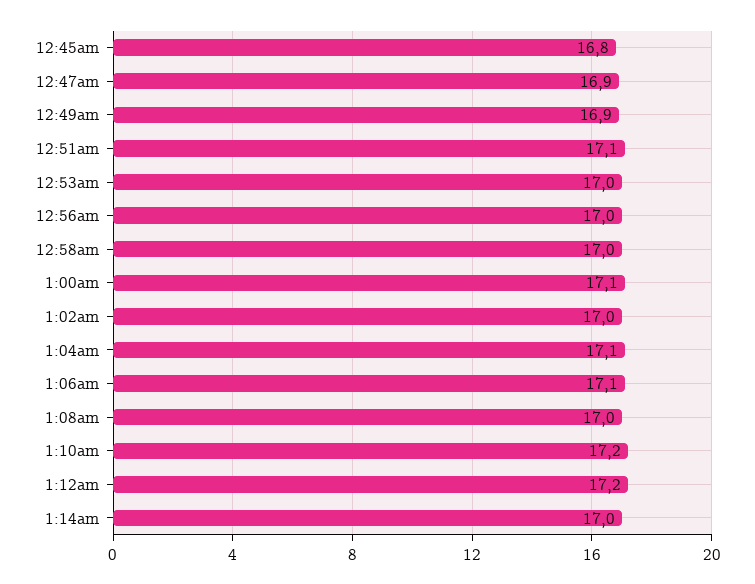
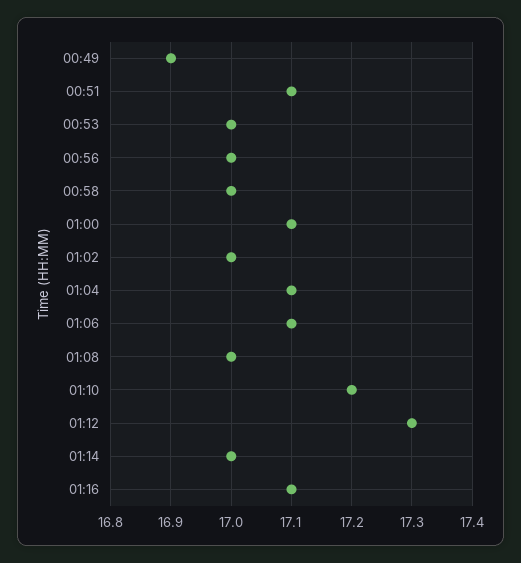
12:45am: 16.8 -> none
12:47am: 16.9 -> none
1:12am: 17.2 -> 17.3
01:16: none -> 17.1

